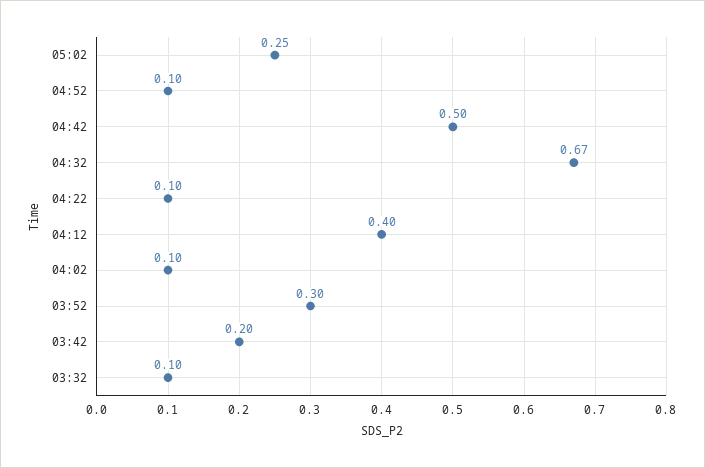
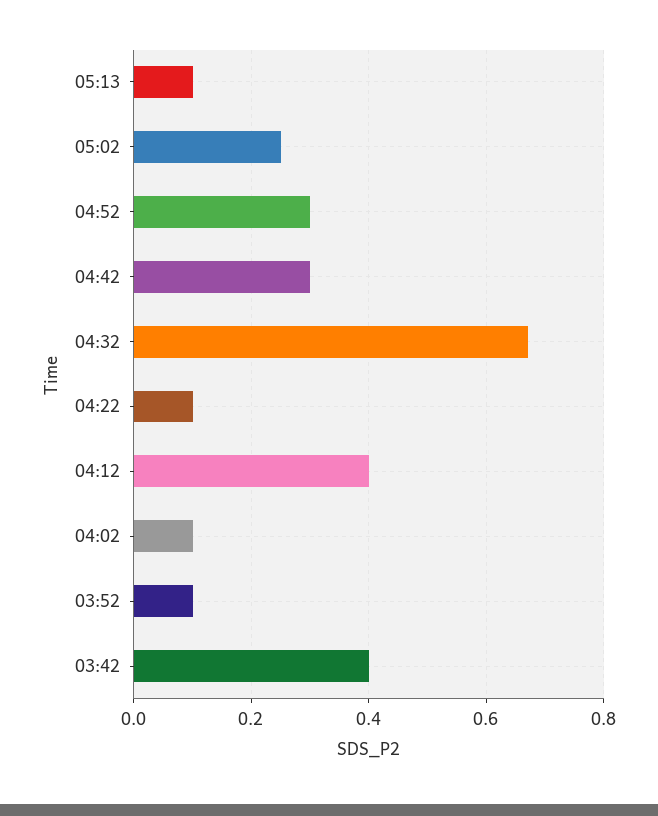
04:52: 0.1 -> 0.3
04:42: 0.5 -> 0.3
03:52: 0.3 -> 0.1
03:42: 0.2 -> 0.4
03:32: 0.1 -> none
05:13: none -> 0.1

